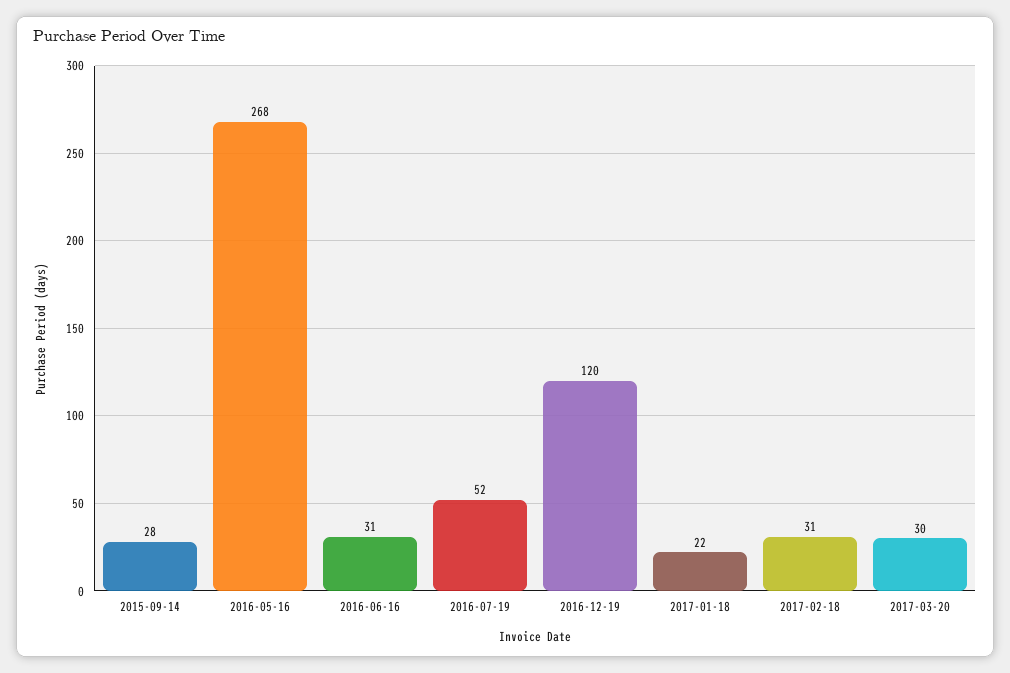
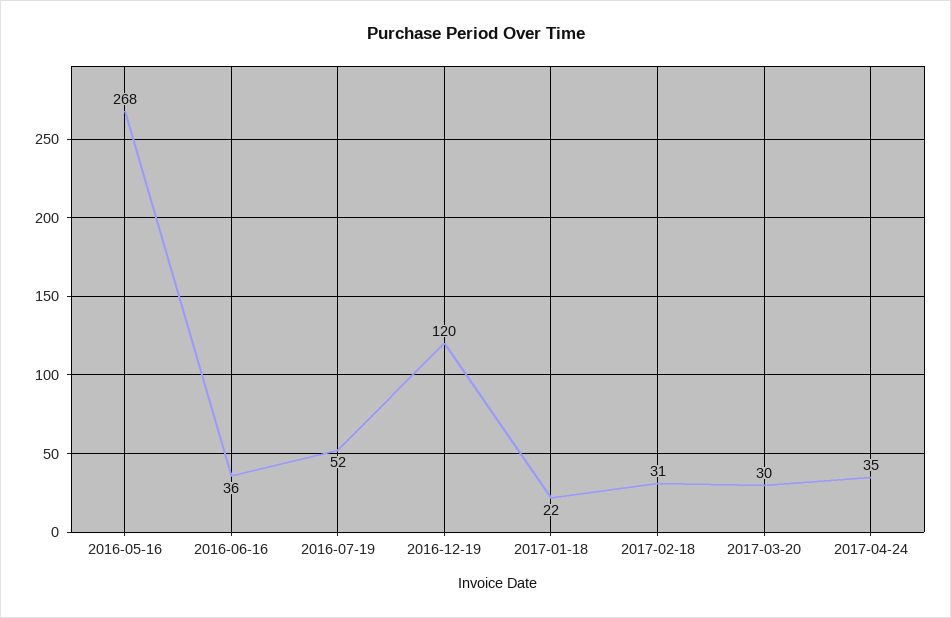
2015-09-14: 28 -> none
2016-06-16: 31 -> 36
2017-04-24: none -> 35

